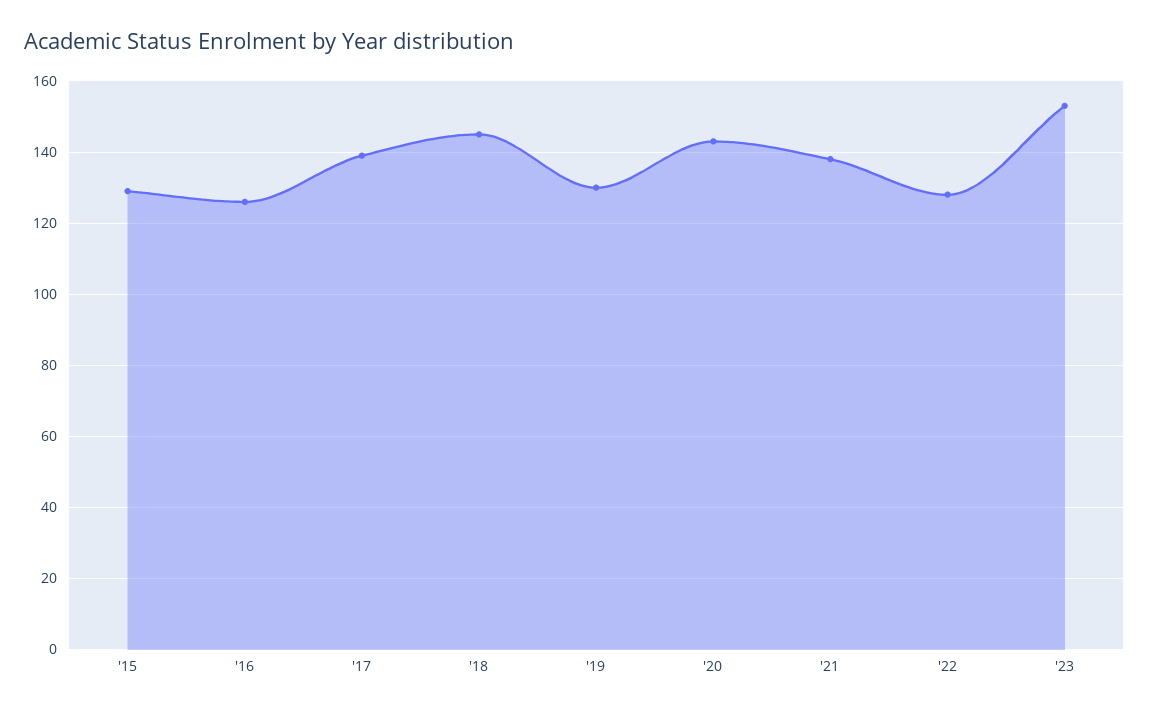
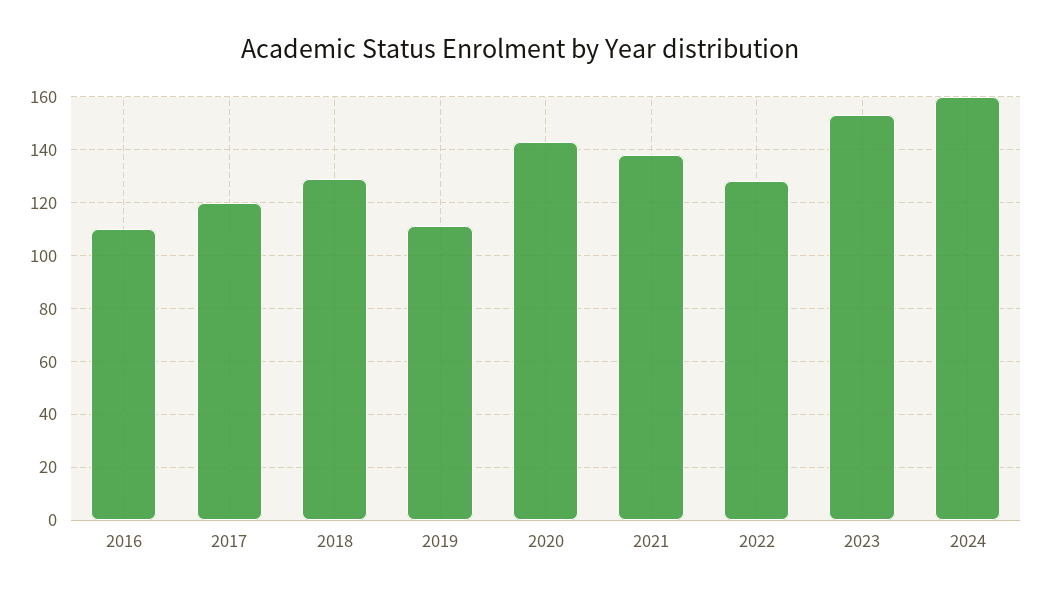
'15: 130 -> none
'16: 125 -> 110
'17: 140 -> 120
'18: 145 -> 130
'19: 130 -> 110
2024: none -> 160

